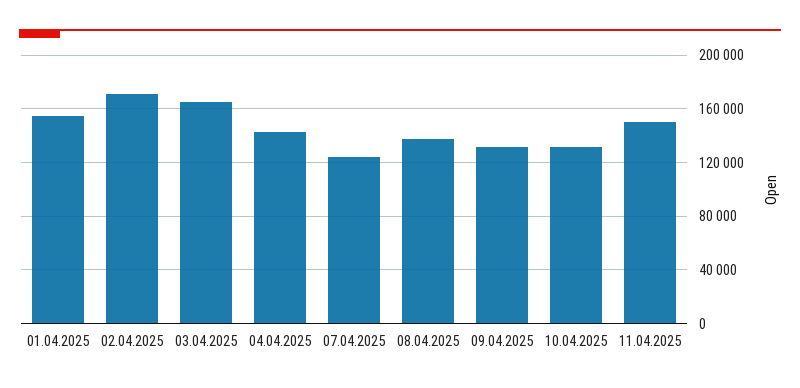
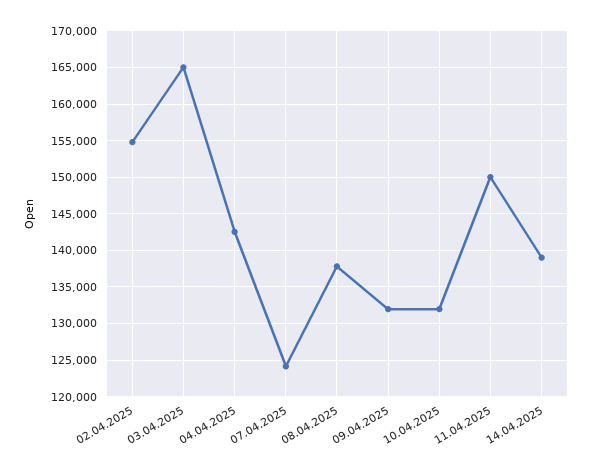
01.04.2025: 155000 -> none
02.04.2025: 170000 -> 155000
14.04.2025: none -> 139000

